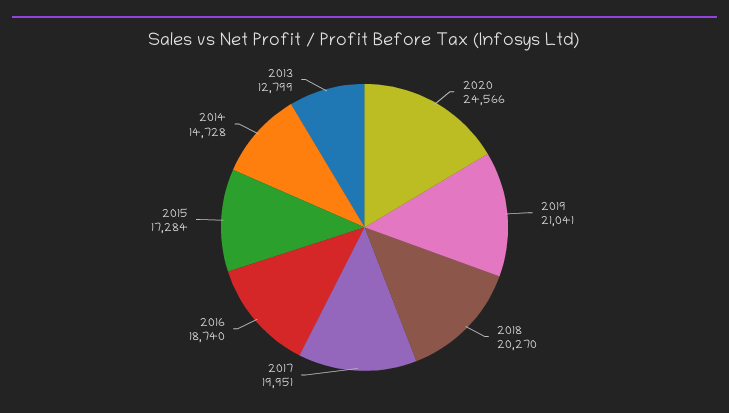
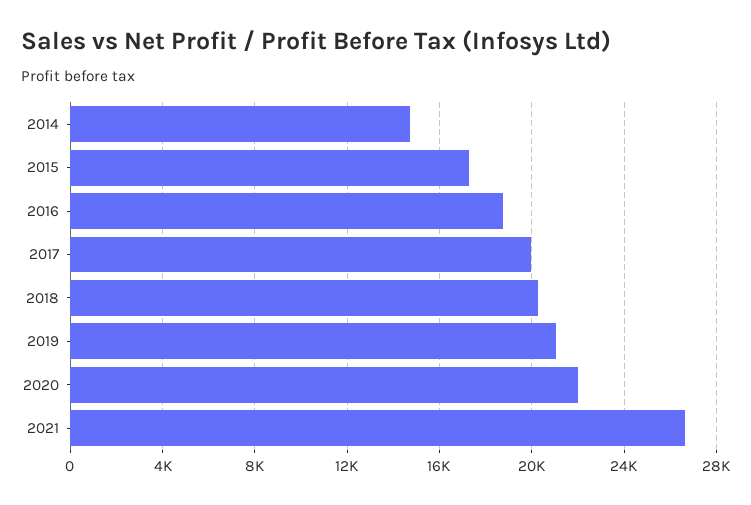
2020: 24566 -> 22000
2013: 12799 -> none
2021: none -> 26500

